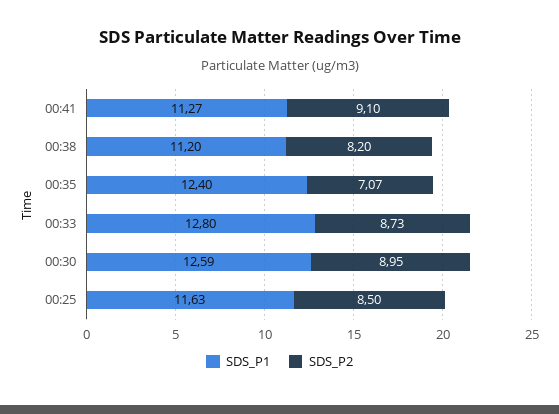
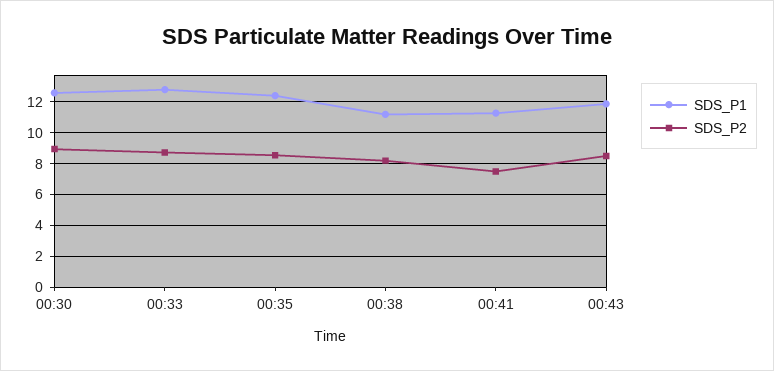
SDS_P2, 00:41: 9.1 -> 7.5
SDS_P2, 00:35: 7.07 -> 8.5
SDS_P1, 00:25: 11.63 -> none
SDS_P2, 00:25: 8.5 -> none
SDS_P1, 00:43: none -> 12
SDS_P2, 00:43: none -> 8.5

